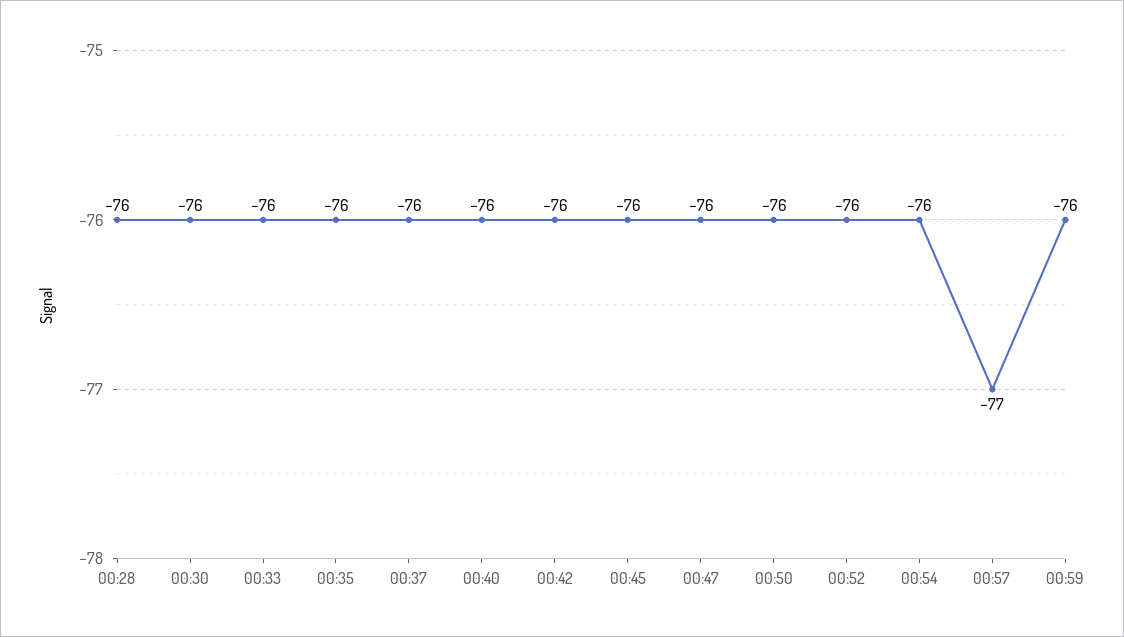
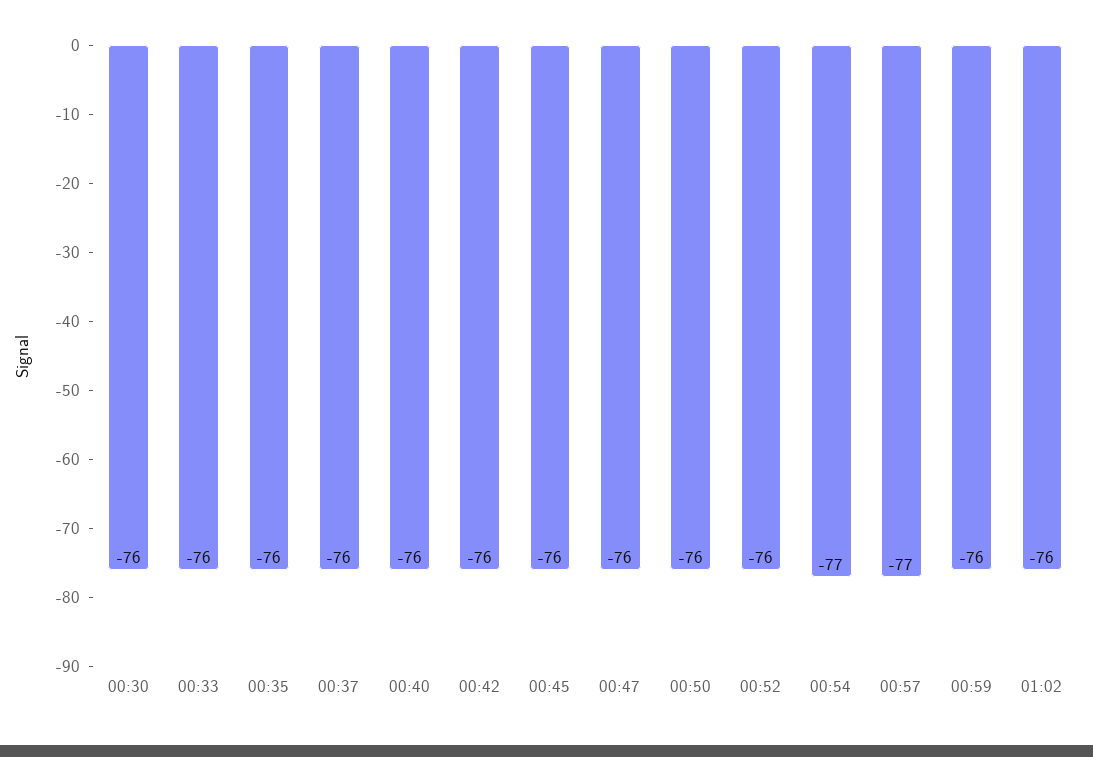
00:28: -76 -> none
00:54: -76 -> -77
01:02: none -> -76

